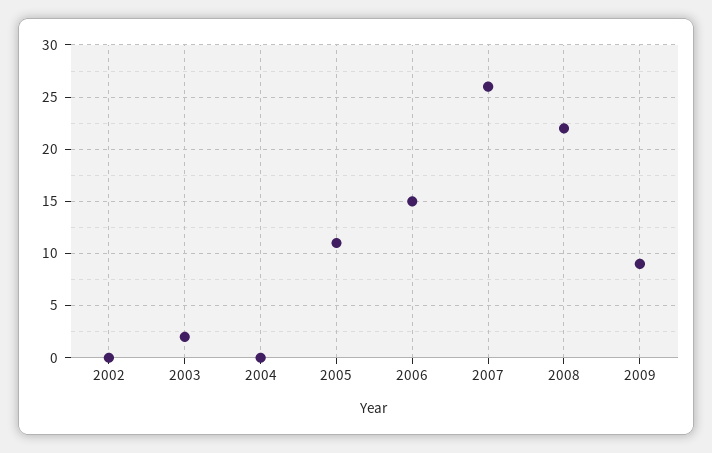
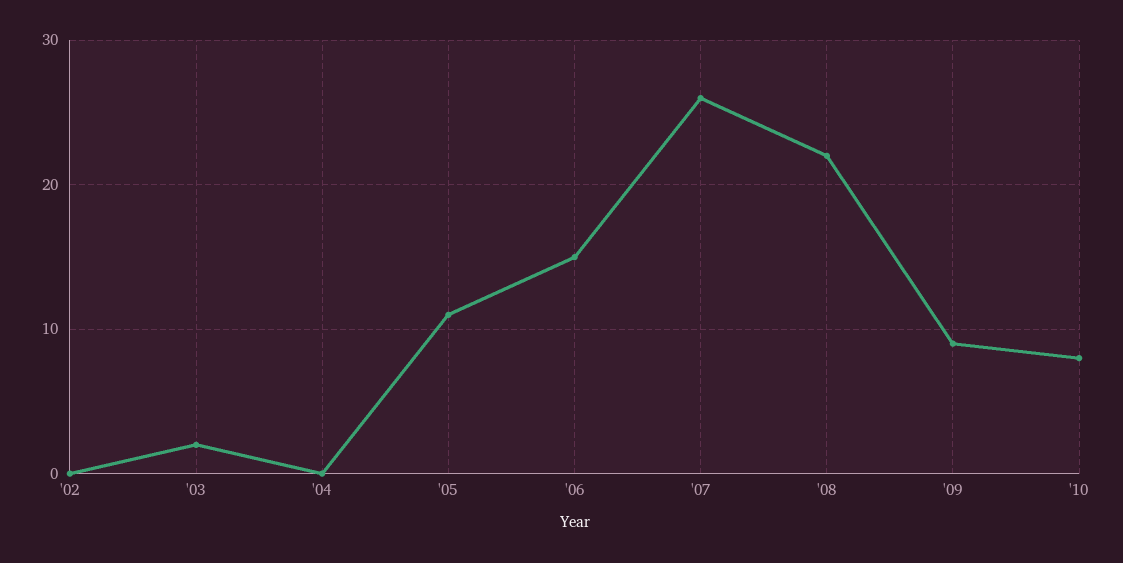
'10: none -> 8

